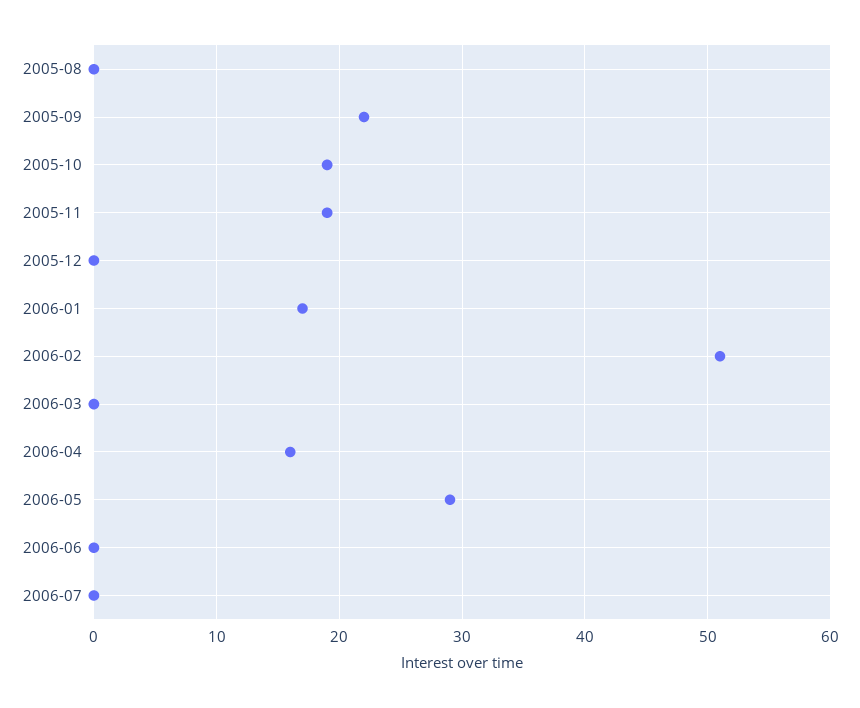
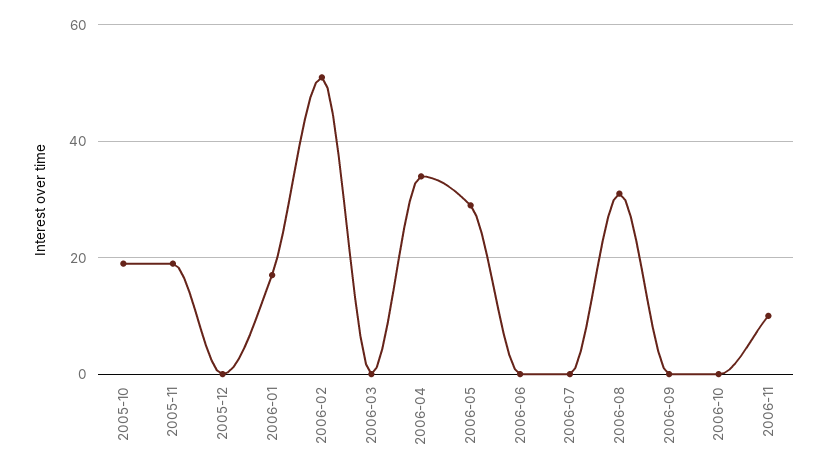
2005-08: 0 -> none
2005-09: 22 -> none
2006-04: 16 -> 35
2006-08: none -> 30
2006-09: none -> 0
2006-10: none -> 0
2006-11: none -> 10

